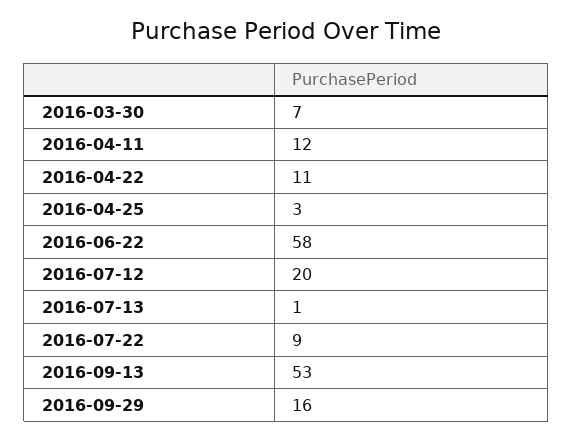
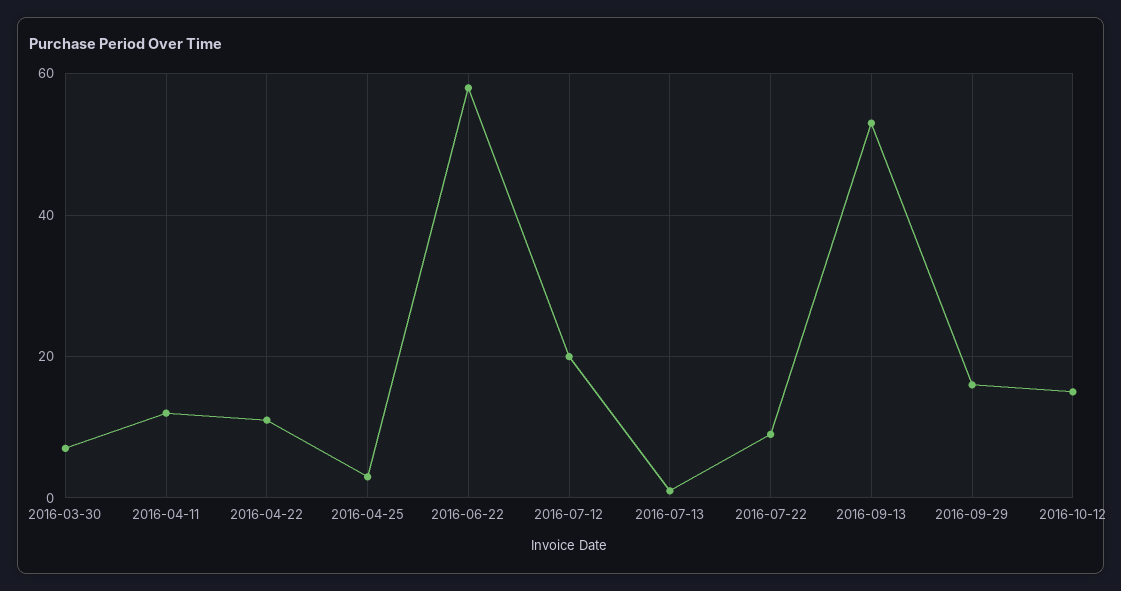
2016-10-12: none -> 15

